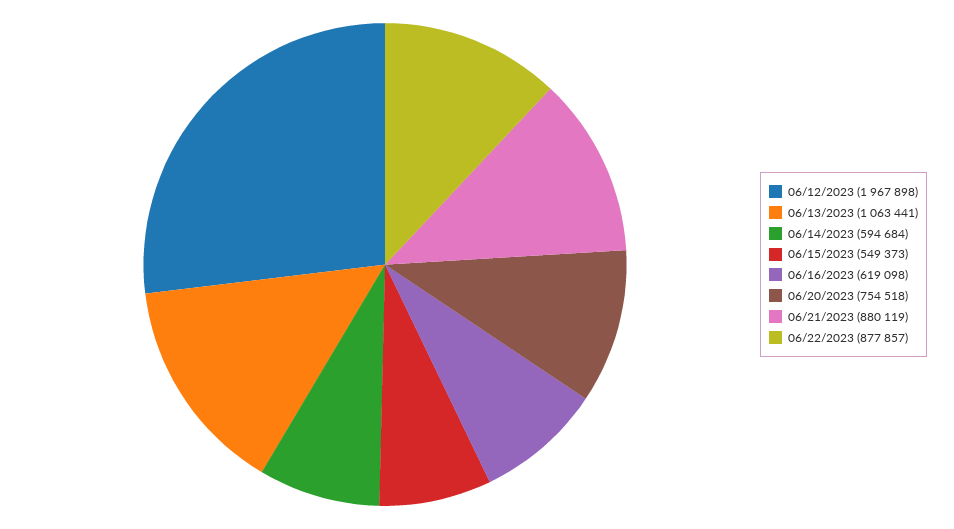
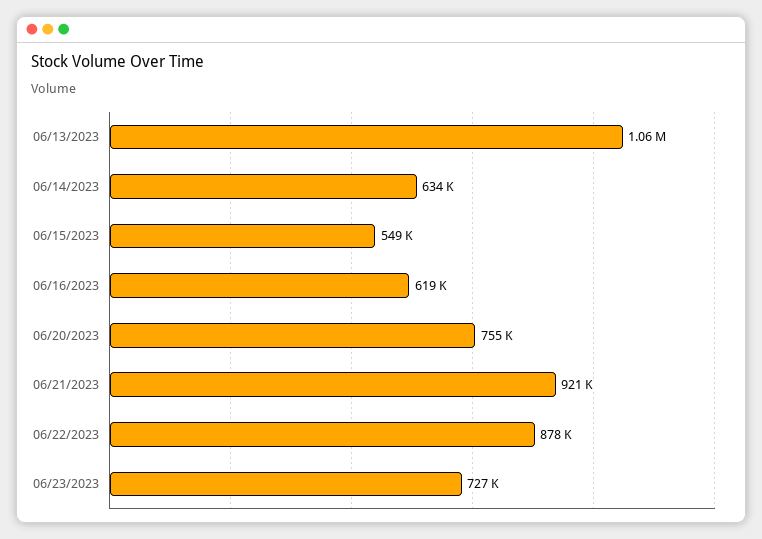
06/12/2023: 1967898 -> none
06/14/2023: 594684 -> 634000
06/21/2023: 880119 -> 921000
06/23/2023: none -> 727000

